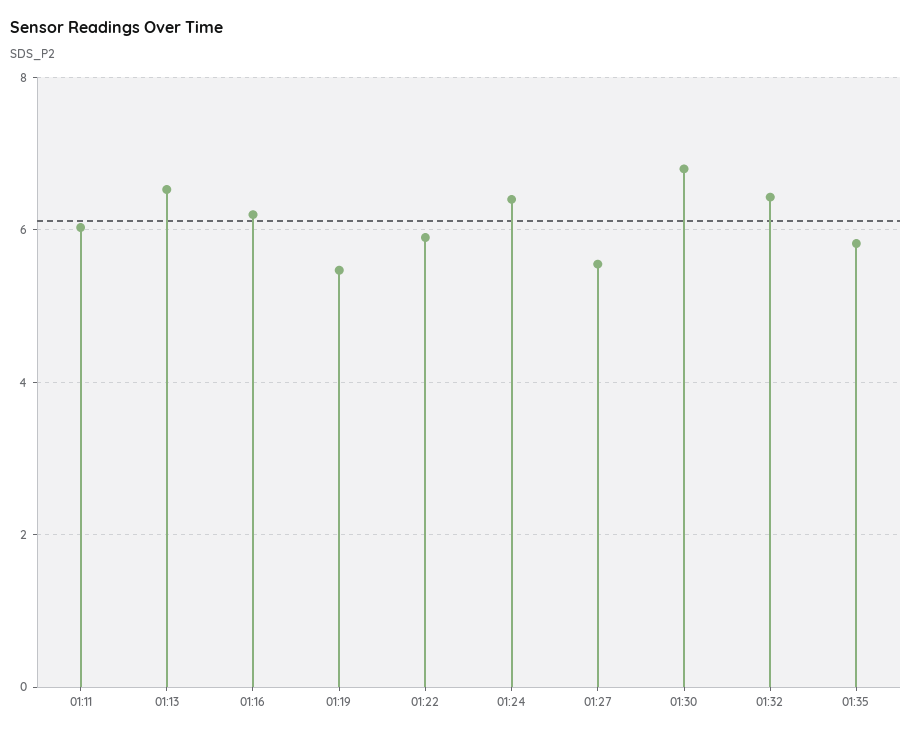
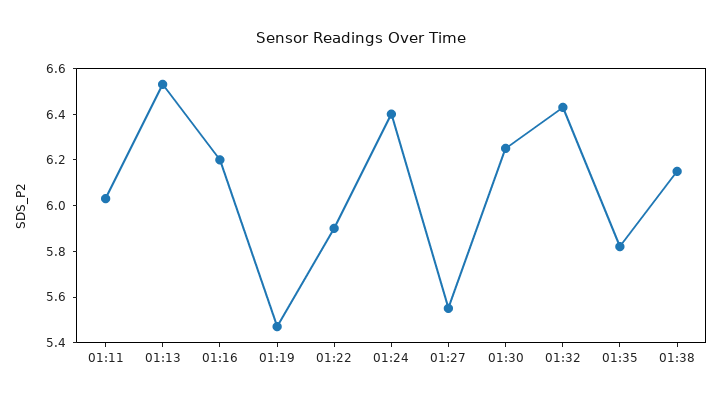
01:30: 6.8 -> 6.25
01:38: none -> 6.15

